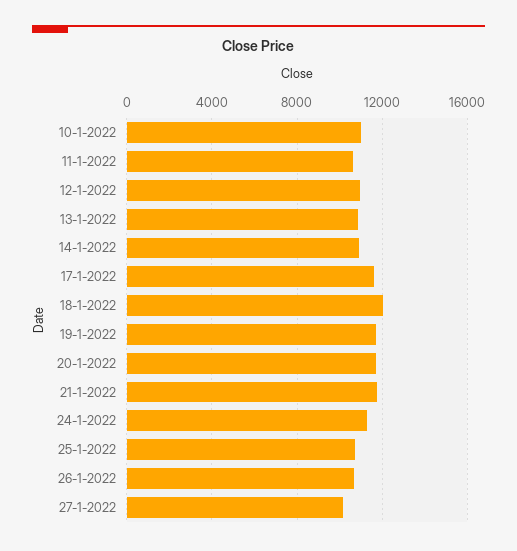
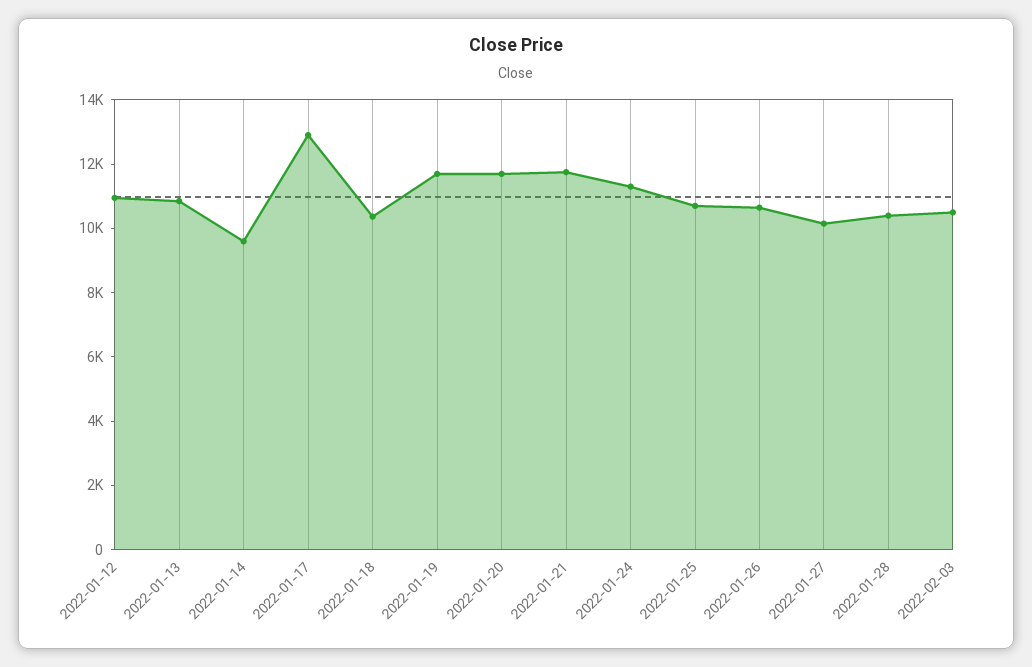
10-1-2022: 11000 -> none
11-1-2022: 10500 -> none
14-1-2022: 11000 -> 9500
17-1-2022: 11500 -> 13000
18-1-2022: 12000 -> 10500
2022-01-28: none -> 10500
2022-02-03: none -> 10500

